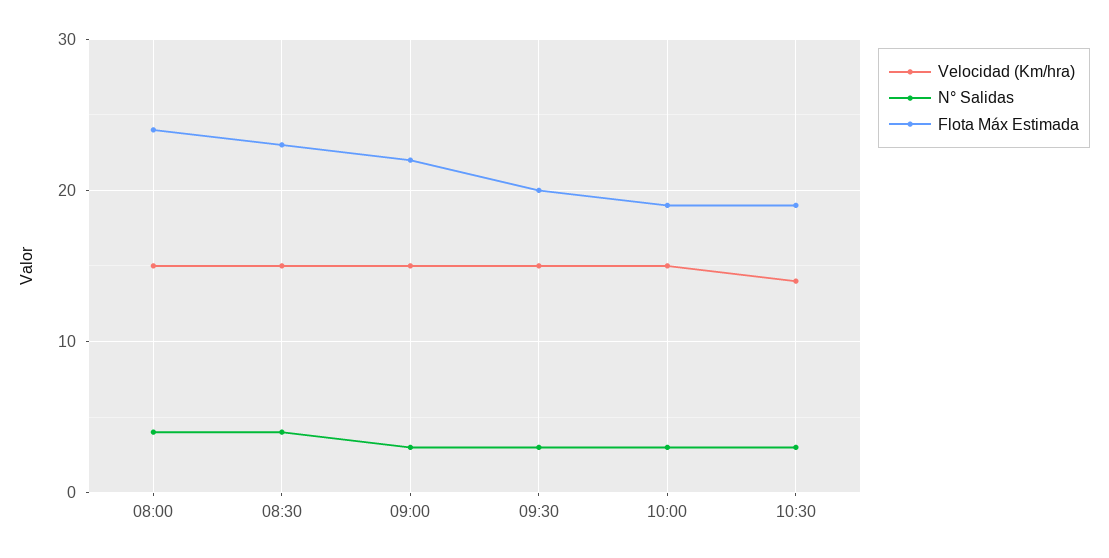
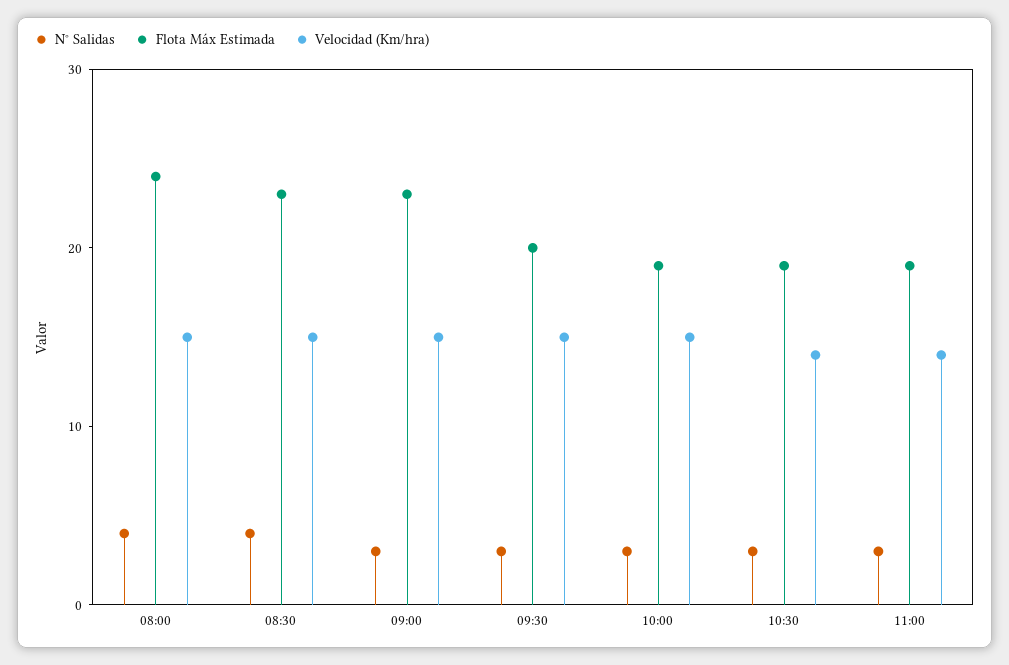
Flota Máx Estimada, 09:00: 22 -> 23
N° Salidas, 11:00: none -> 3
Flota Máx Estimada, 11:00: none -> 19
Velocidad (Km/hra), 11:00: none -> 14

